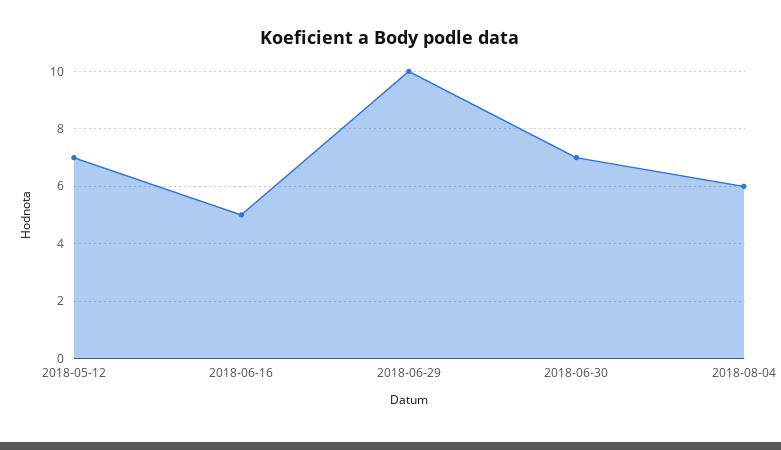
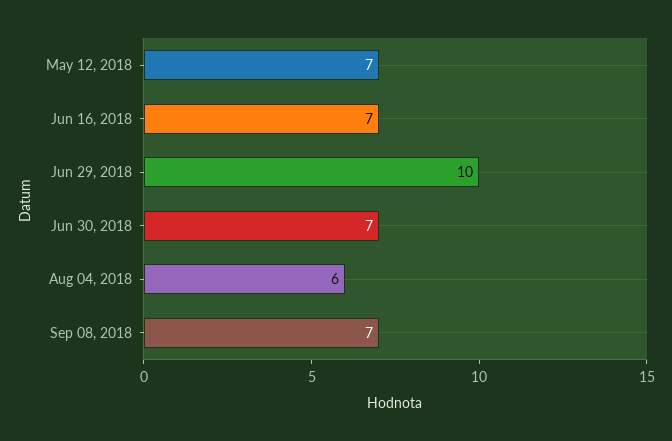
2018-06-16: 5 -> 7
Sep 08, 2018: none -> 7

